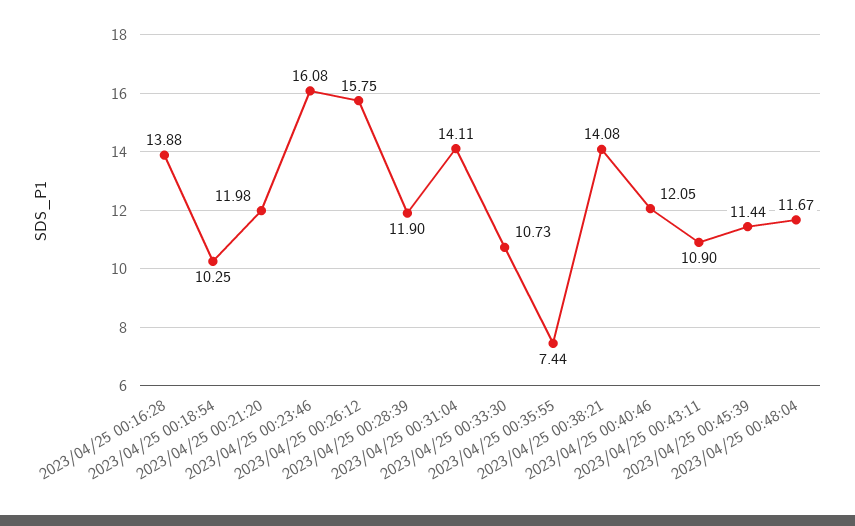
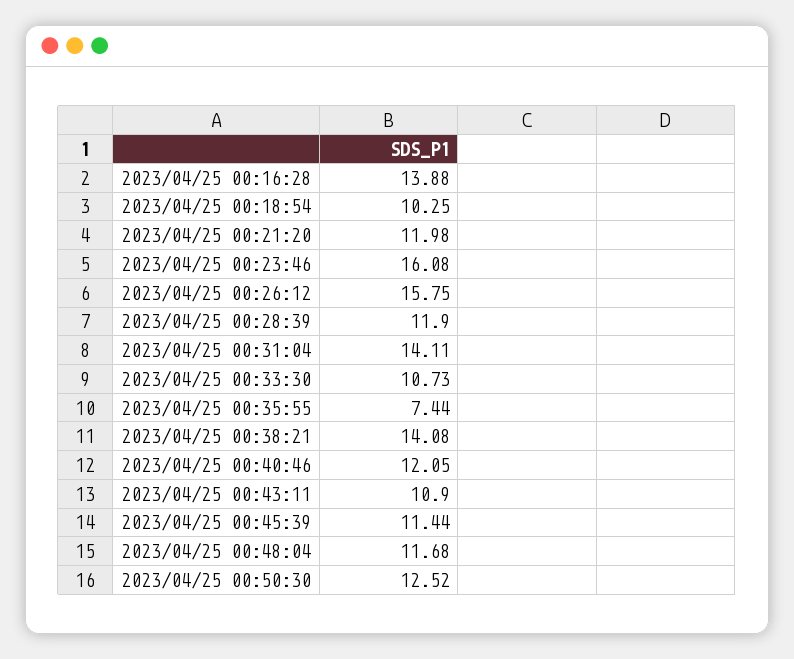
2023/04/25 00:48:04: 11.67 -> 11.68
2023/04/25 00:50:30: none -> 12.52

